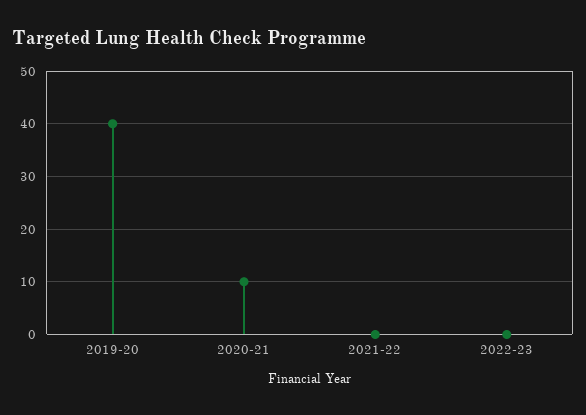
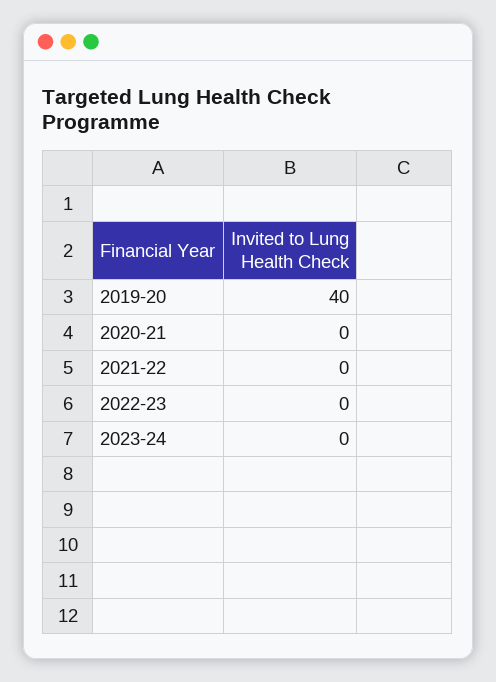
2020-21: 10 -> 0
2023-24: none -> 0

